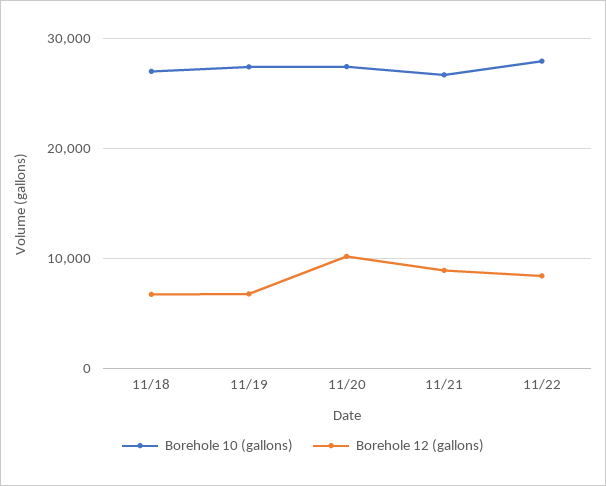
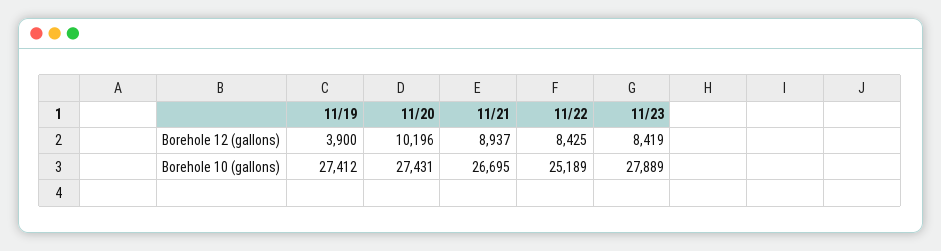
Borehole 10 (gallons), 11/18: 27000 -> none
Borehole 12 (gallons), 11/18: 7000 -> none
Borehole 12 (gallons), 11/19: 7000 -> 3900
Borehole 10 (gallons), 11/22: 28000 -> 25189
Borehole 12 (gallons), 11/23: none -> 8419
Borehole 10 (gallons), 11/23: none -> 27889

